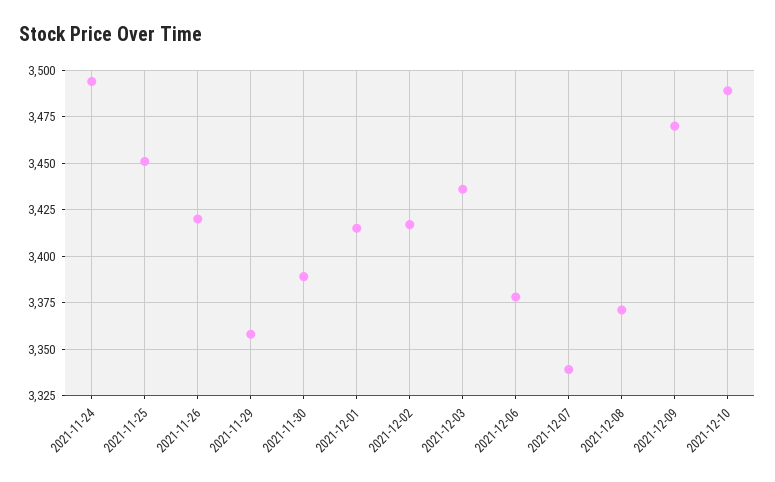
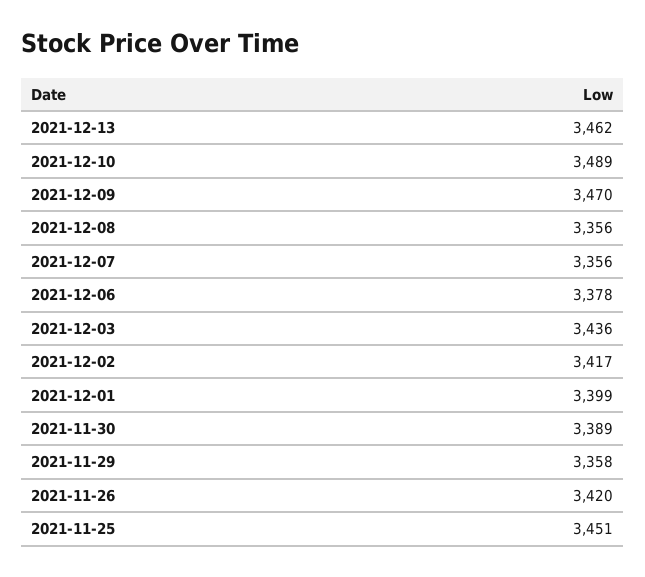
2021-11-24: 3495 -> none
2021-12-01: 3415 -> 3399
2021-12-07: 3340 -> 3356
2021-12-08: 3370 -> 3356
2021-12-13: none -> 3462

